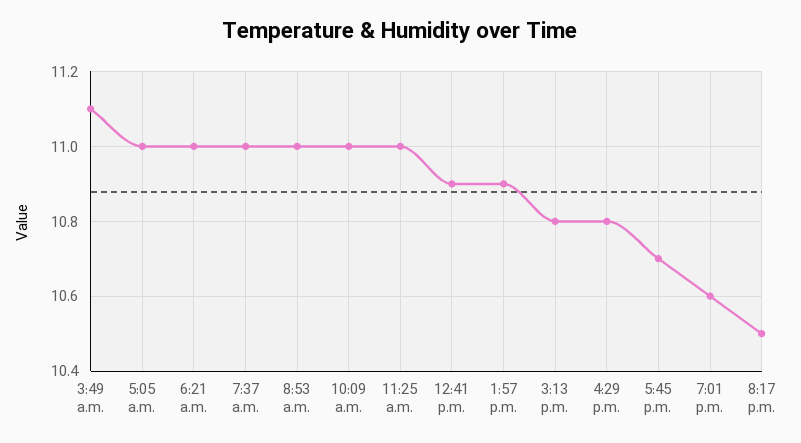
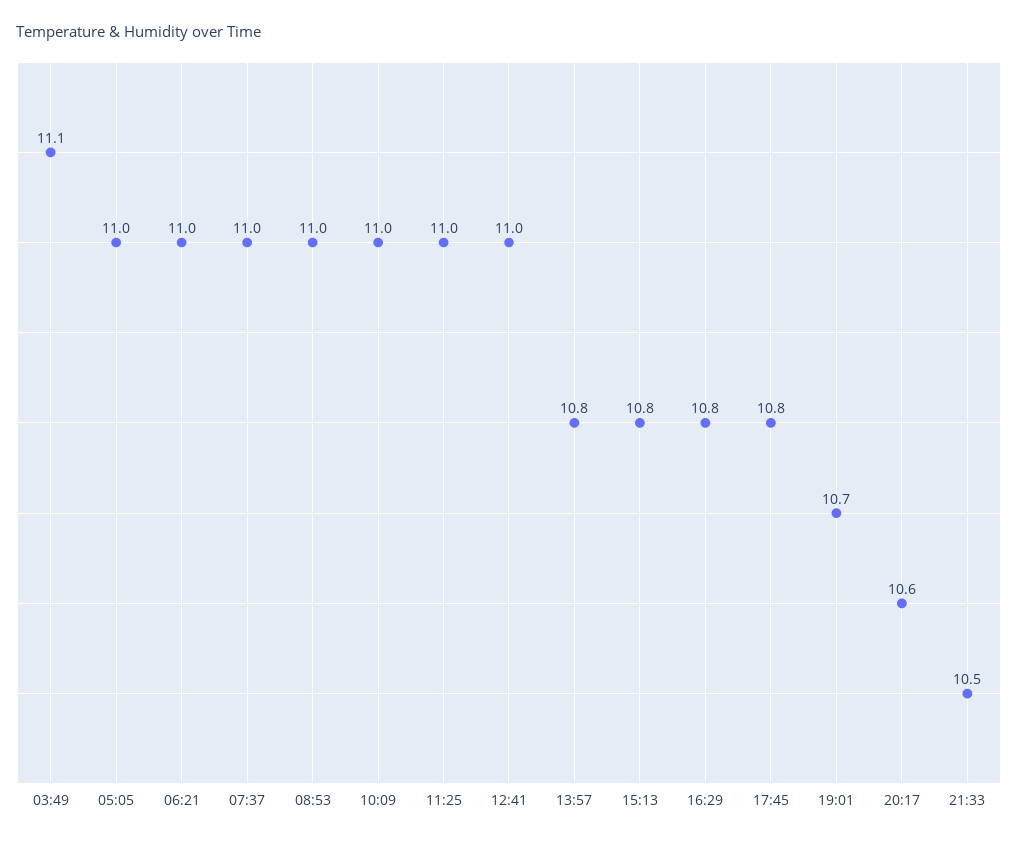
12:41 p.m.: 10.9 -> 11
1:57 p.m.: 10.9 -> 10.8
5:45 p.m.: 10.7 -> 10.8
7:01 p.m.: 10.6 -> 10.7
8:17 p.m.: 10.5 -> 10.6
21:33: none -> 10.5

